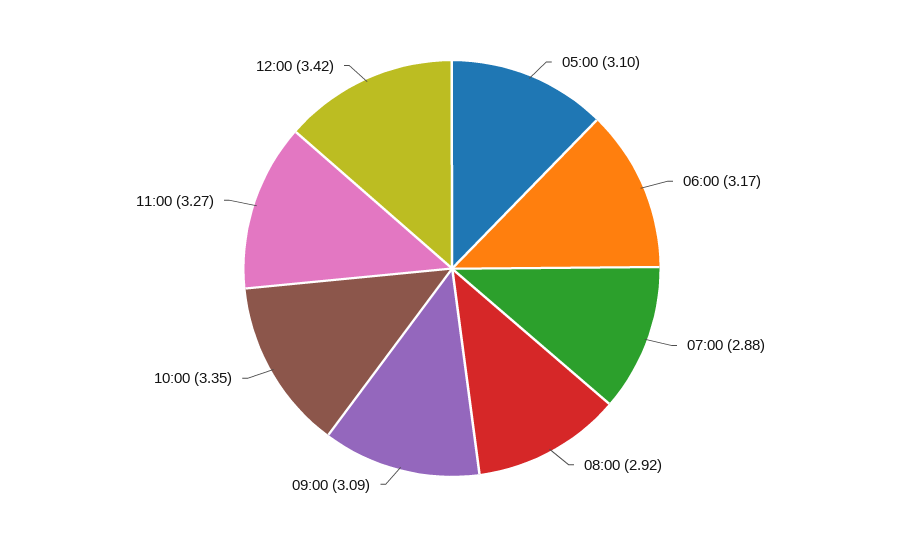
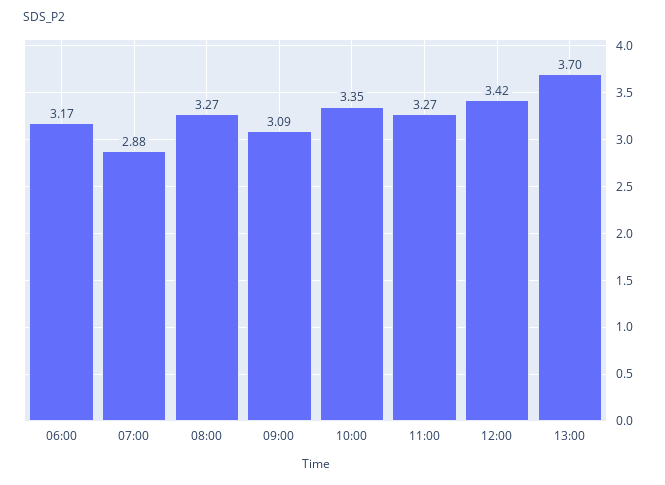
05:00: 3.1 -> none
08:00: 2.92 -> 3.27
13:00: none -> 3.7

